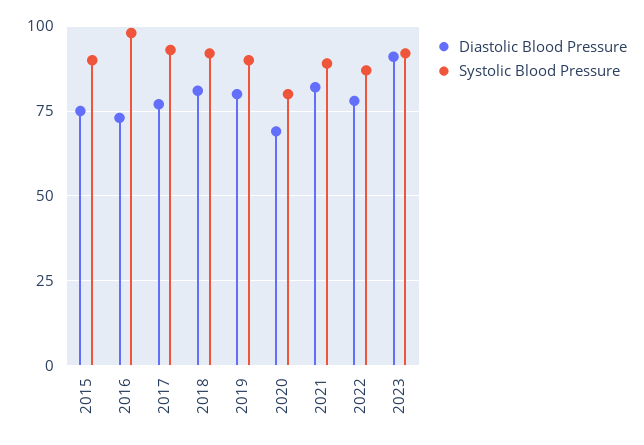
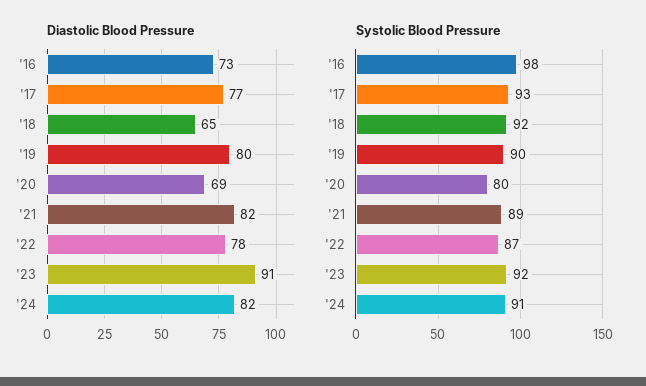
Diastolic Blood Pressure, 2015: 75 -> none
Systolic Blood Pressure, 2015: 90 -> none
Diastolic Blood Pressure, 2018: 80 -> 65
Diastolic Blood Pressure, '24: none -> 82
Systolic Blood Pressure, '24: none -> 91

